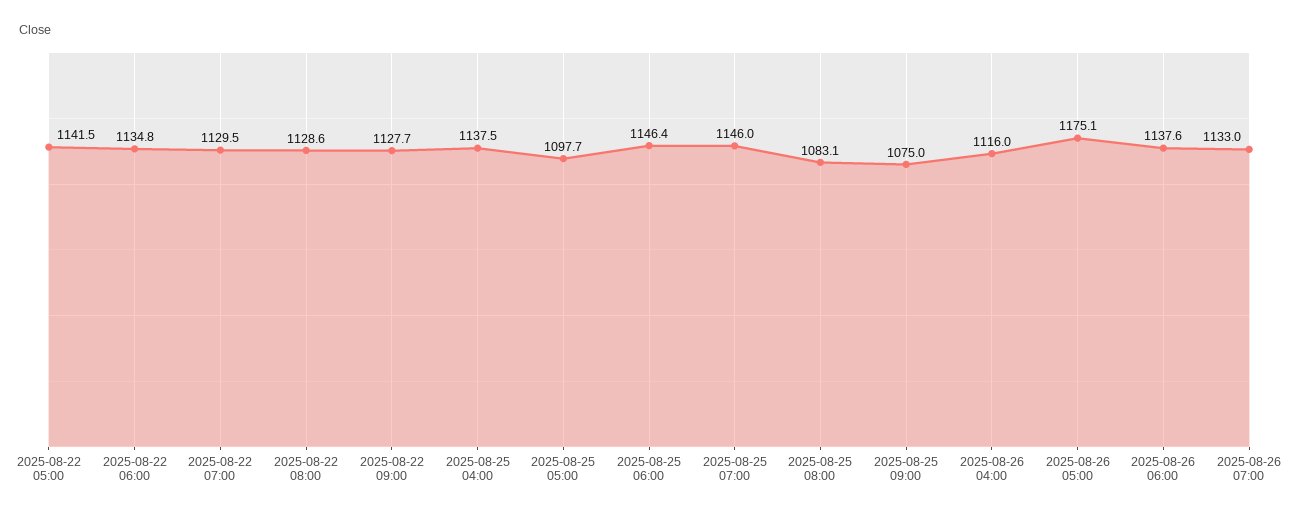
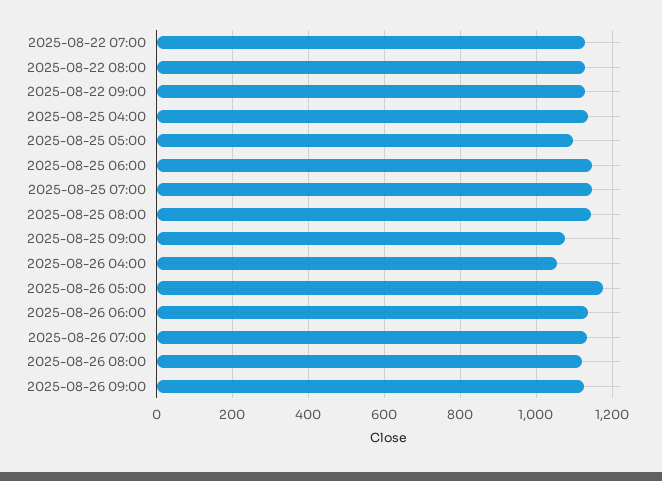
2025-08-22 05:00: 1141.5 -> none
2025-08-22 06:00: 1134.8 -> none
2025-08-25 08:00: 1083.1 -> 1140
2025-08-26 04:00: 1116 -> 1060
2025-08-26 08:00: none -> 1120
2025-08-26 09:00: none -> 1120

